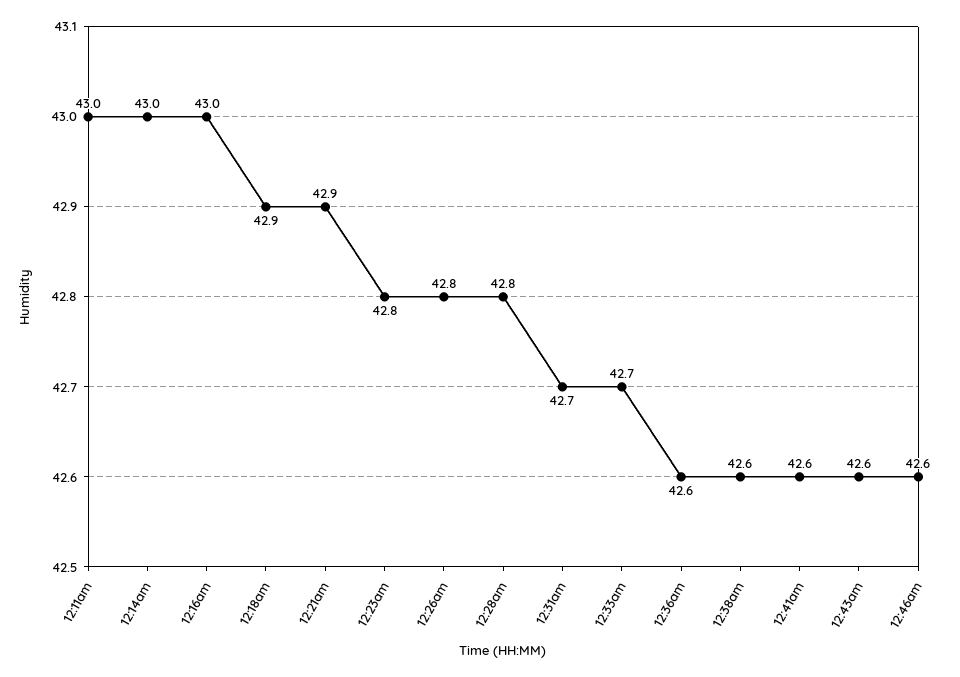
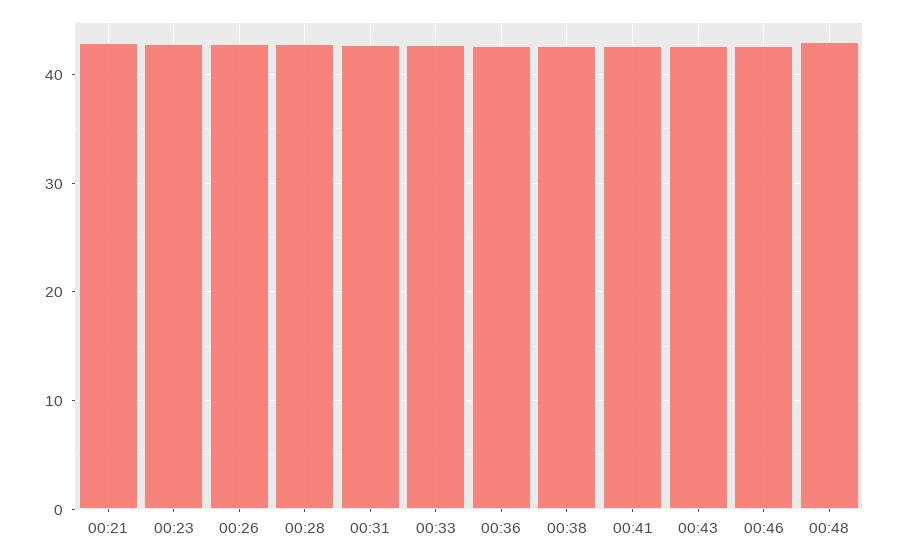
12:11am: 43 -> none
12:14am: 43 -> none
12:16am: 43 -> none
12:18am: 42.9 -> none
00:48: none -> 43

